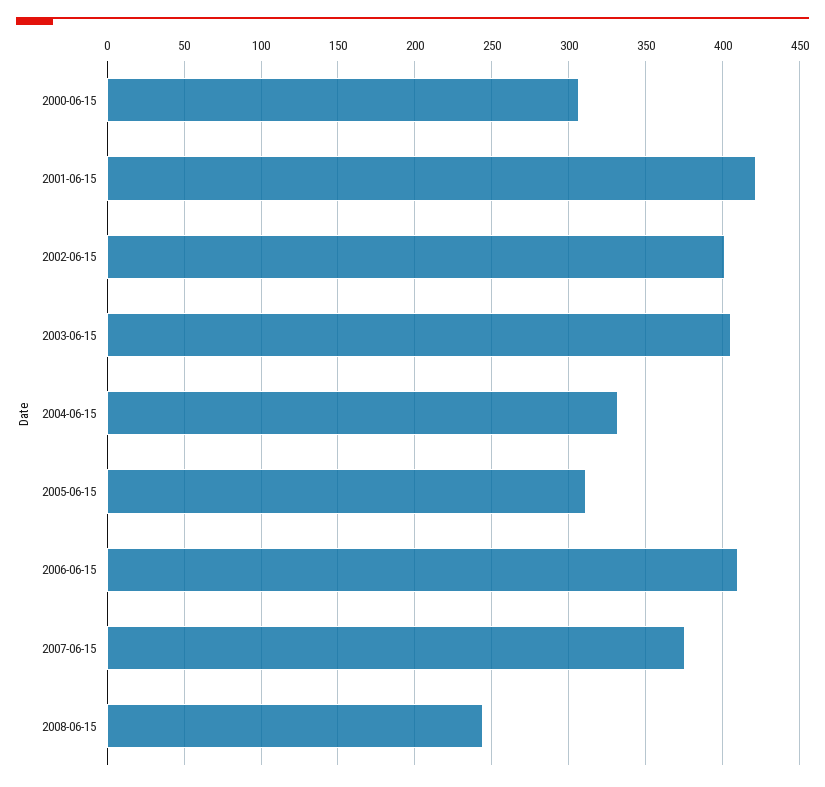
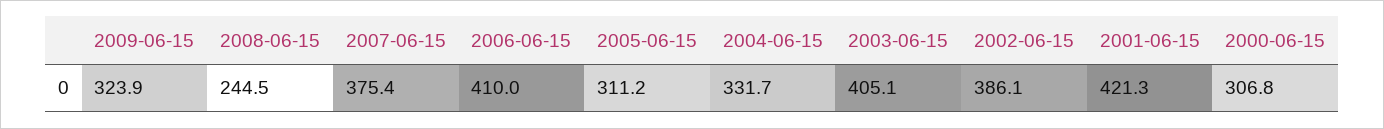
2002-06-15: 400 -> 386.1
2009-06-15: none -> 323.9

